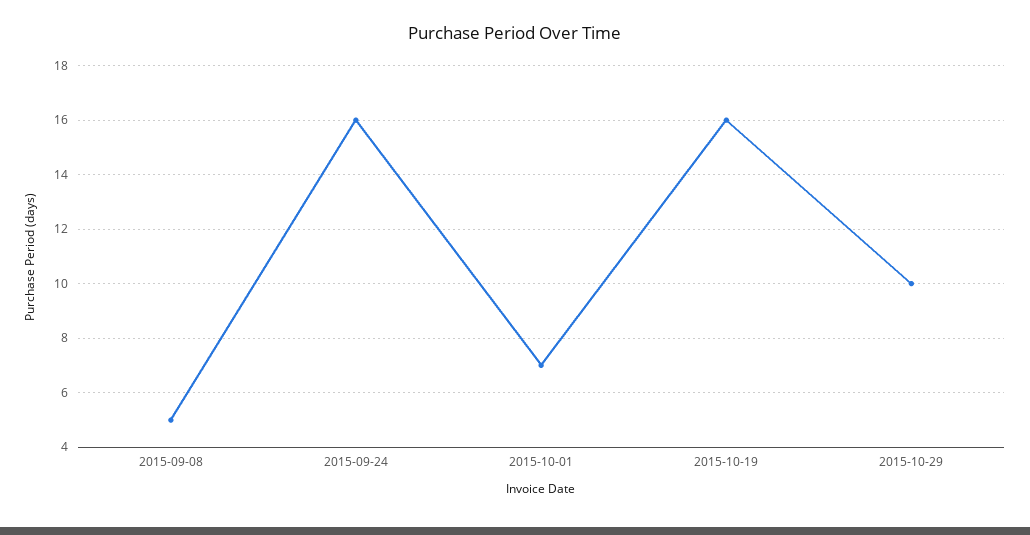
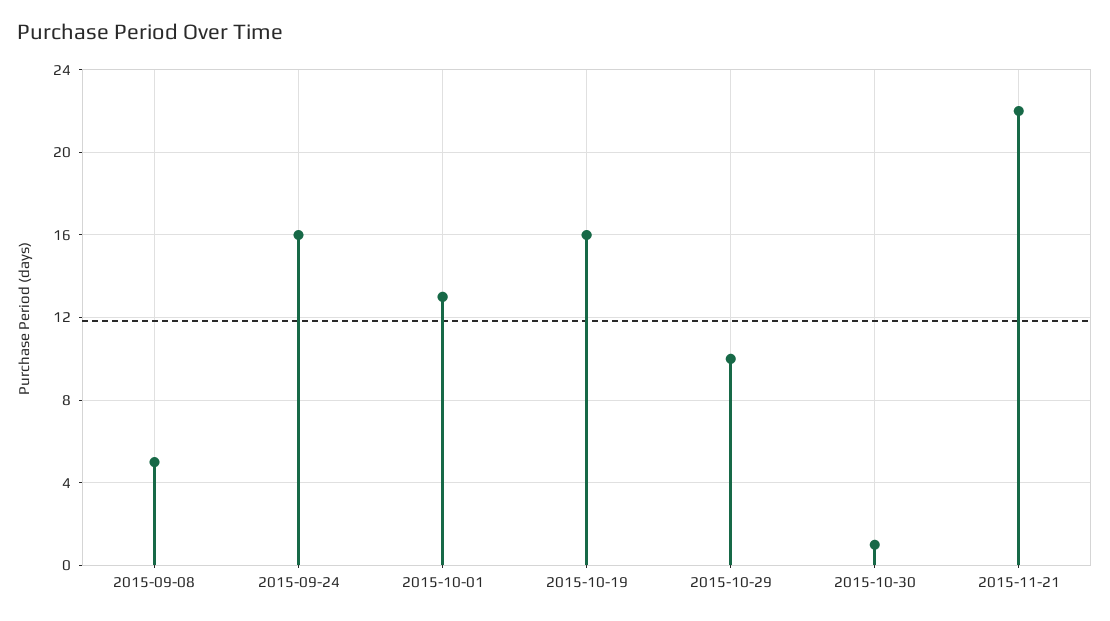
2015-10-01: 7 -> 13
2015-10-30: none -> 1
2015-11-21: none -> 22

